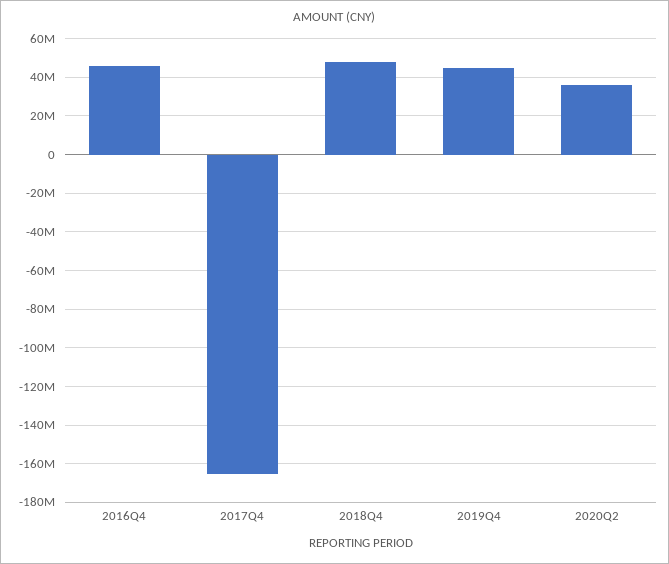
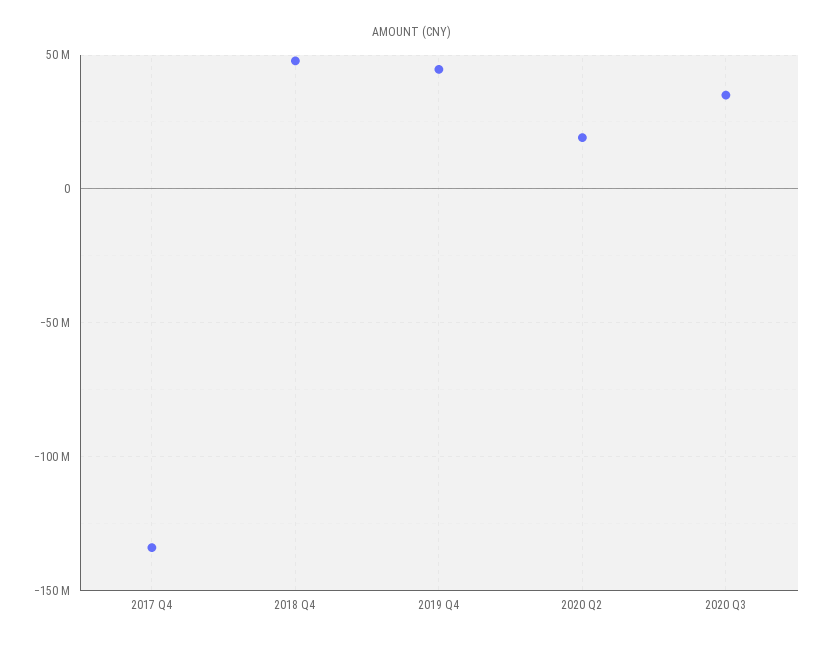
2016Q4: 45000000 -> none
2017Q4: -165000000 -> -135000000
2020Q2: 35000000 -> 20000000
2020 Q3: none -> 35000000

